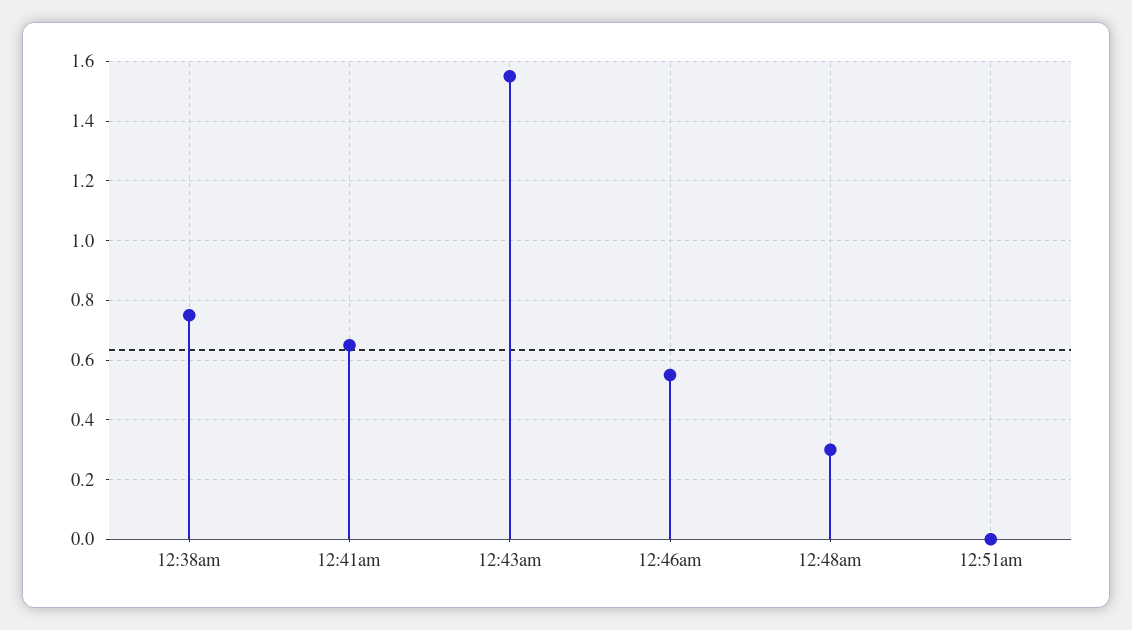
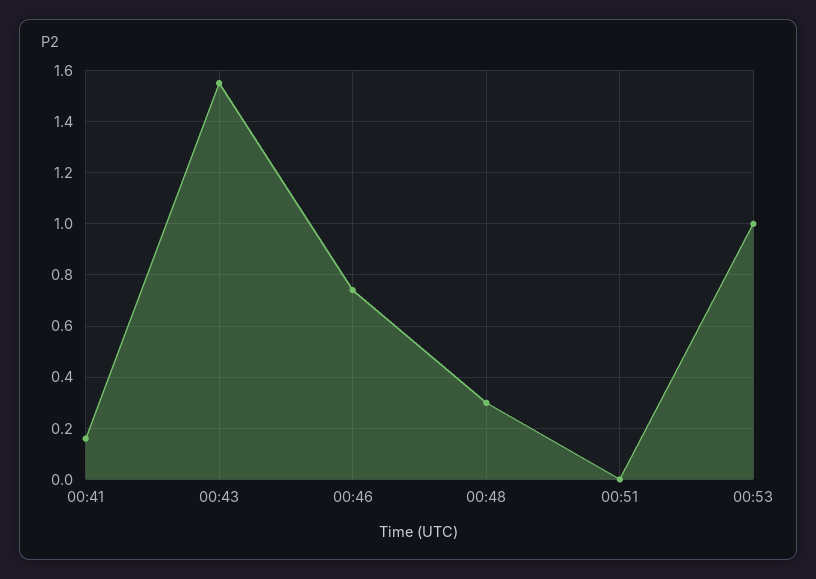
12:38am: 0.75 -> none
12:41am: 0.65 -> 0.15
12:46am: 0.55 -> 0.75
00:53: none -> 1

